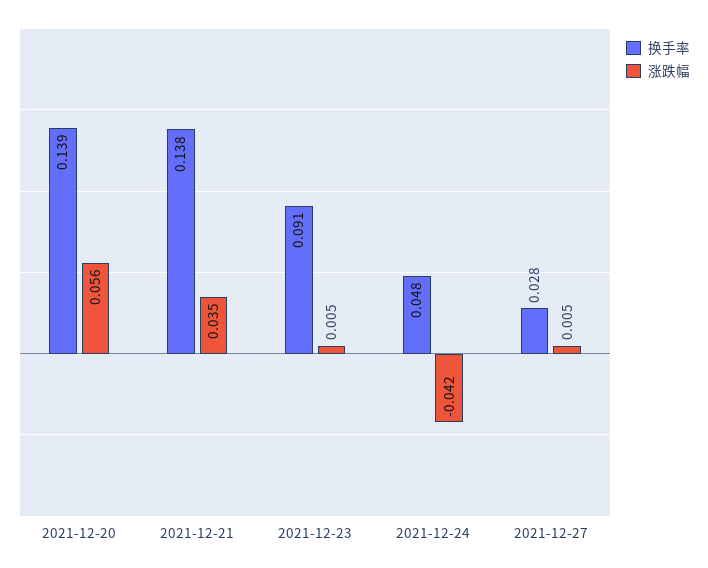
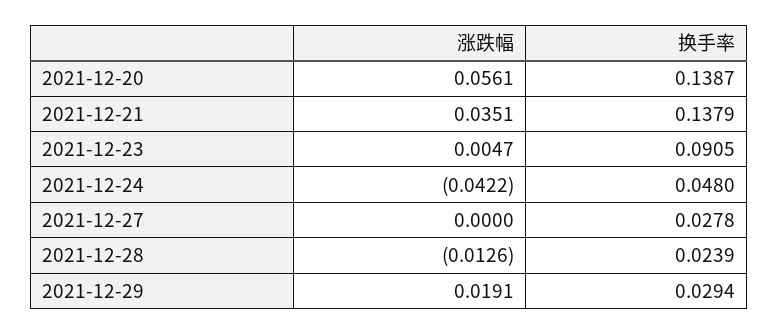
涨跌幅, 2021-12-27: 0.005 -> 0
涨跌幅, 2021-12-28: none -> -0.0126
换手率, 2021-12-28: none -> 0.0239
涨跌幅, 2021-12-29: none -> 0.0191
换手率, 2021-12-29: none -> 0.0294

